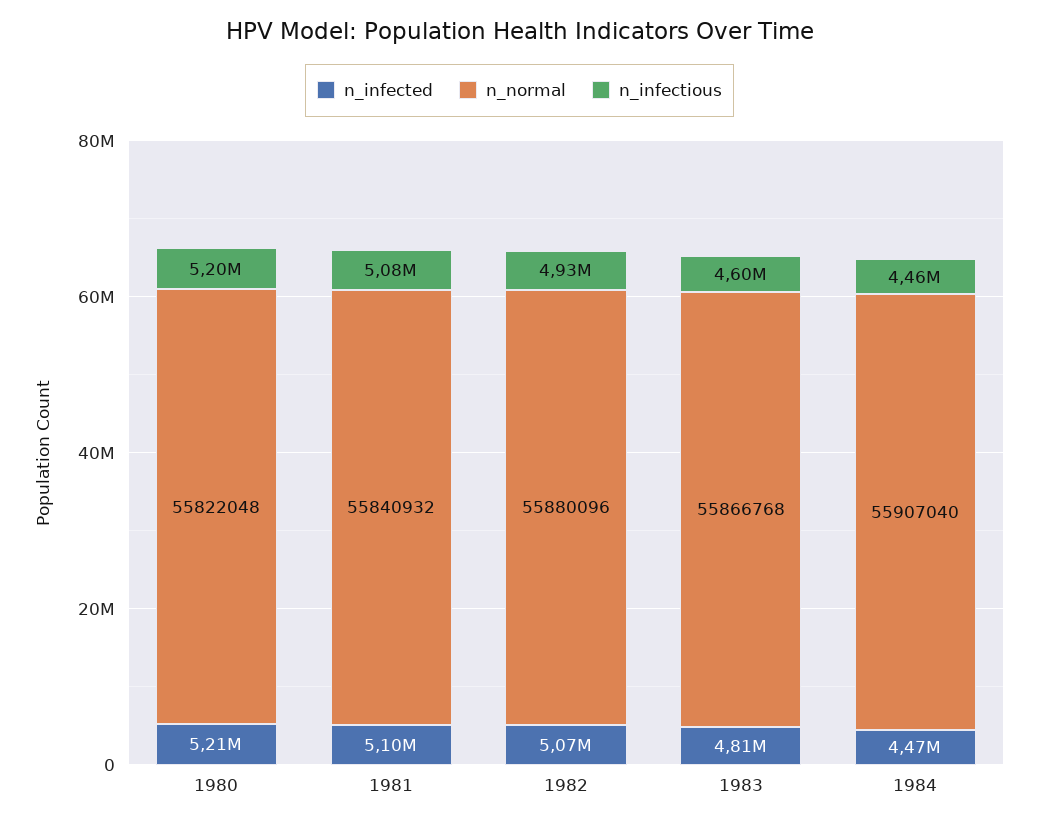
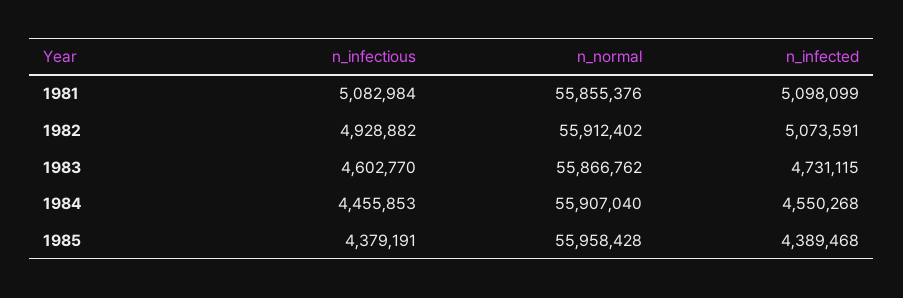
n_infected, 1980: 5210000 -> none
n_normal, 1980: 55822048 -> none
n_infectious, 1980: 5200000 -> none
n_normal, 1981: 55840932 -> 55855376
n_normal, 1982: 55880096 -> 55912402
n_infected, 1983: 4810000 -> 4731115
n_normal, 1983: 55866768 -> 55866762
n_infected, 1984: 4470000 -> 4550268
n_infectious, 1985: none -> 4379191
n_normal, 1985: none -> 55958428
n_infected, 1985: none -> 4389468

